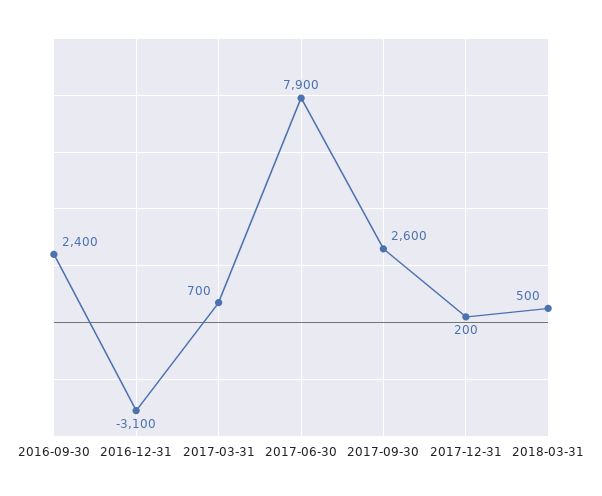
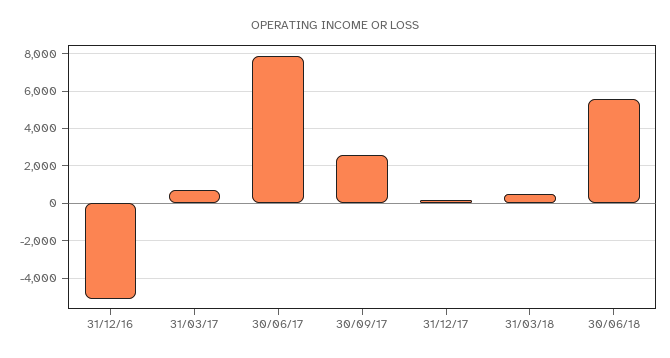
2016-09-30: 2400 -> none
2016-12-31: -3100 -> -5000
30/06/18: none -> 5500

